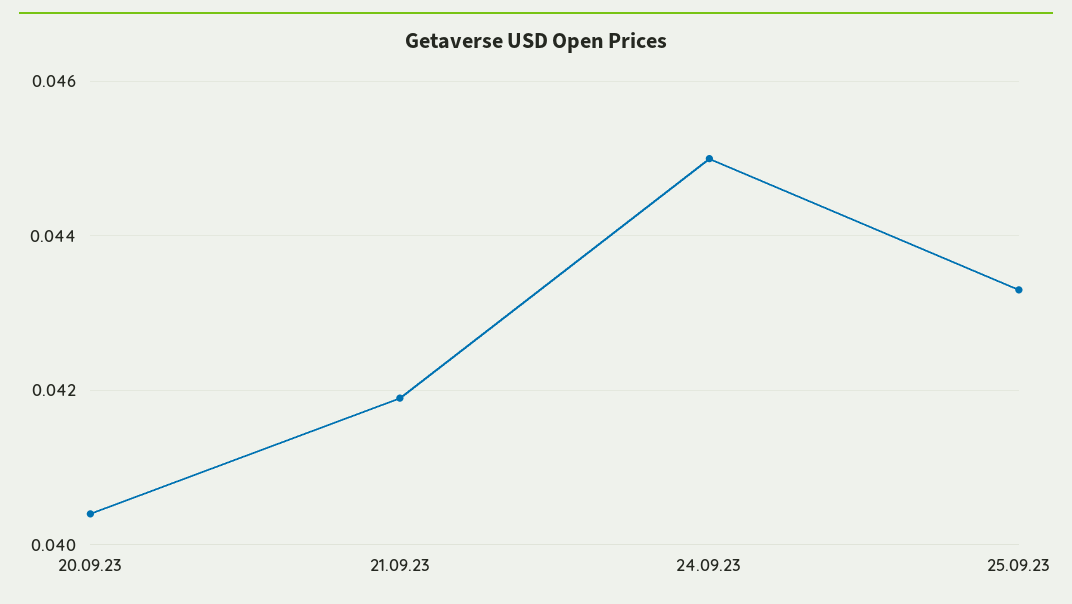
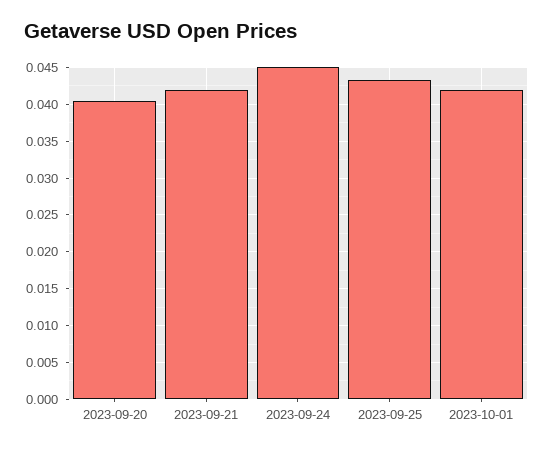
2023-10-01: none -> 0.042

